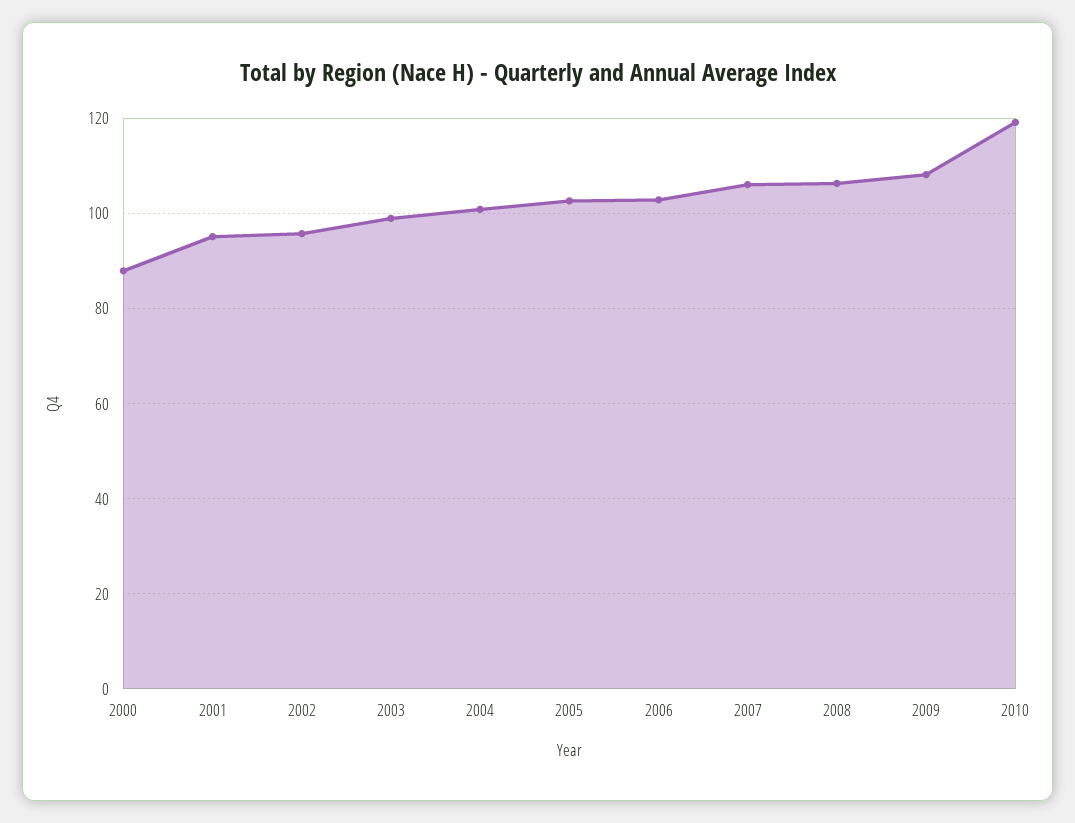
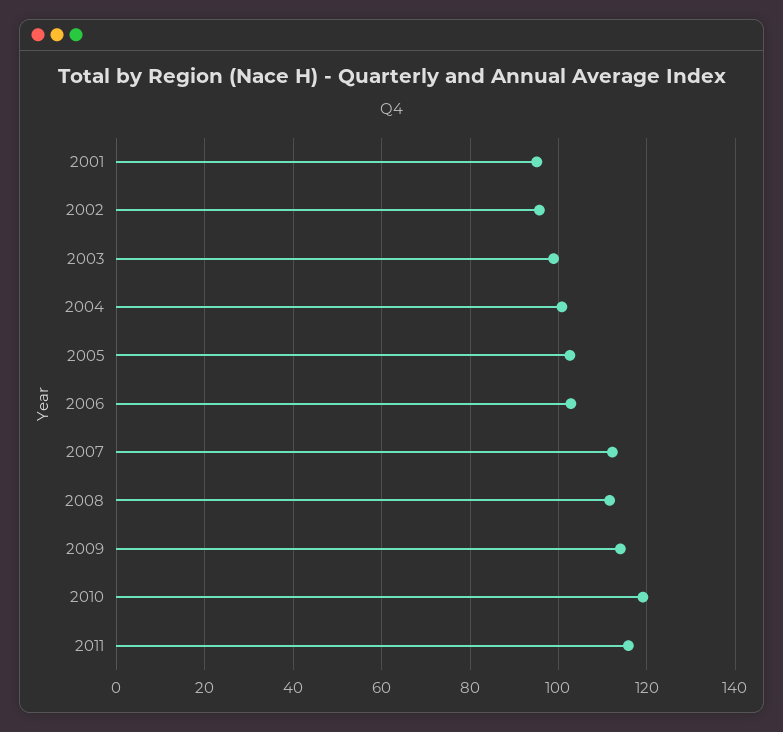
2000: 88 -> none
2007: 106 -> 112
2008: 106 -> 112
2009: 108 -> 114
2011: none -> 116

